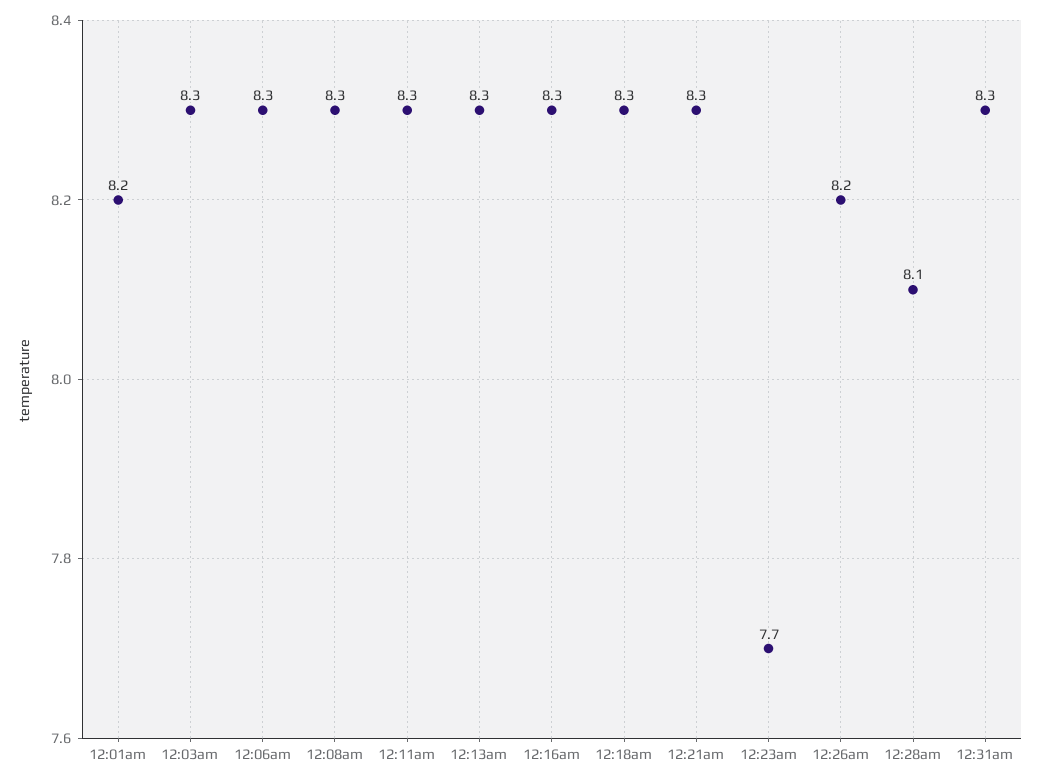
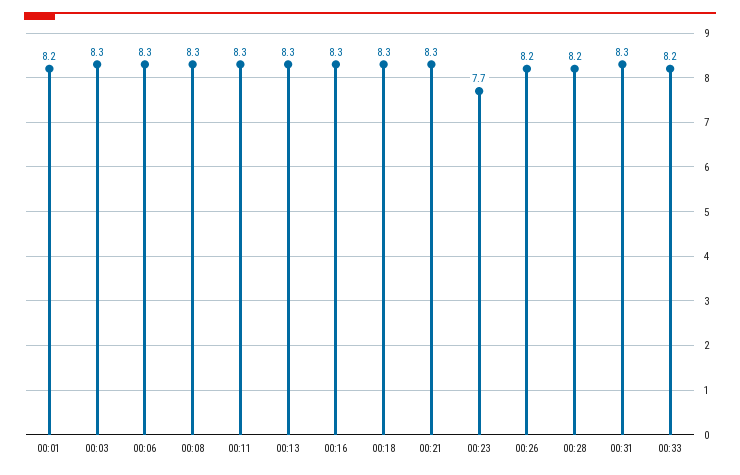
12:28am: 8.1 -> 8.2
00:33: none -> 8.2

